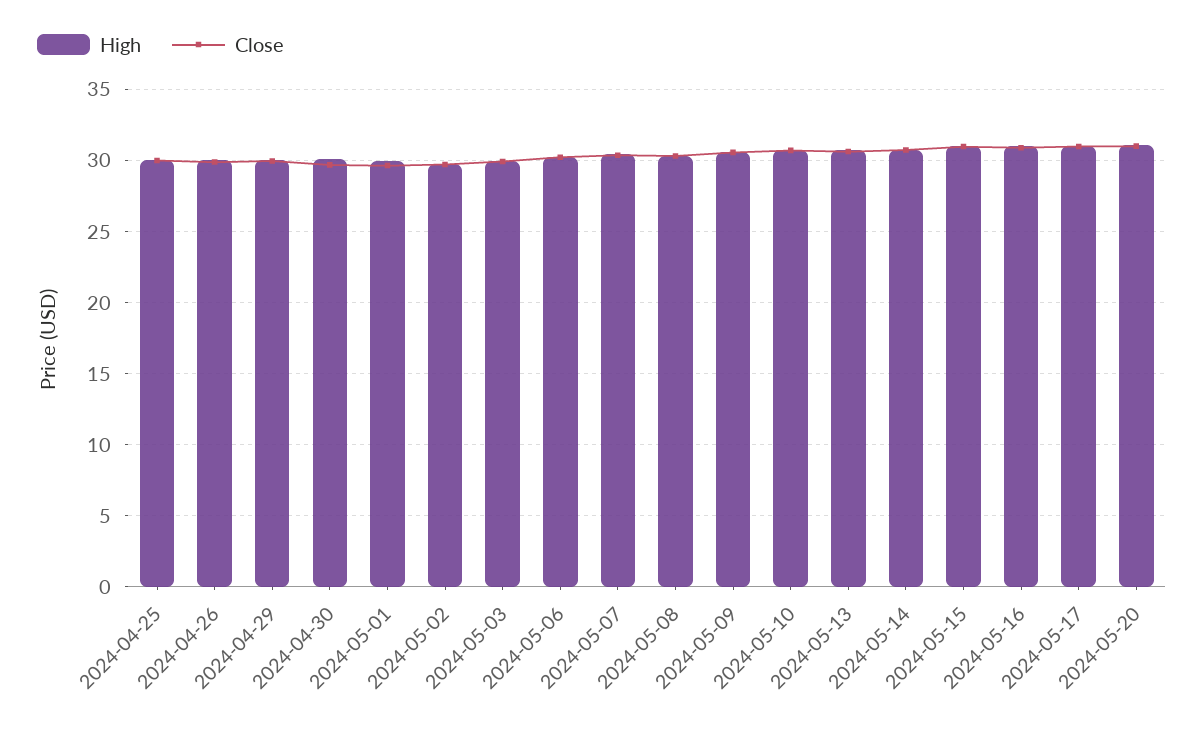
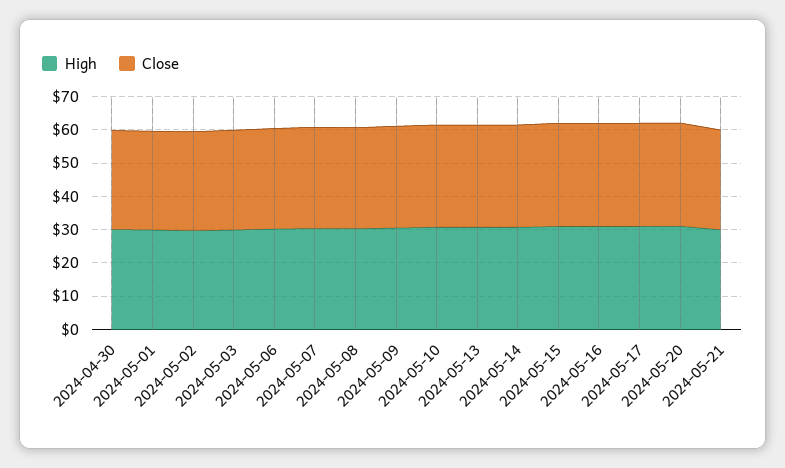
High, 2024-04-25: 30 -> none
Close, 2024-04-25: 30 -> none
High, 2024-04-26: 30 -> none
Close, 2024-04-26: 30 -> none
High, 2024-04-29: 30 -> none
Close, 2024-04-29: 30 -> none
High, 2024-05-21: none -> 30
Close, 2024-05-21: none -> 30

